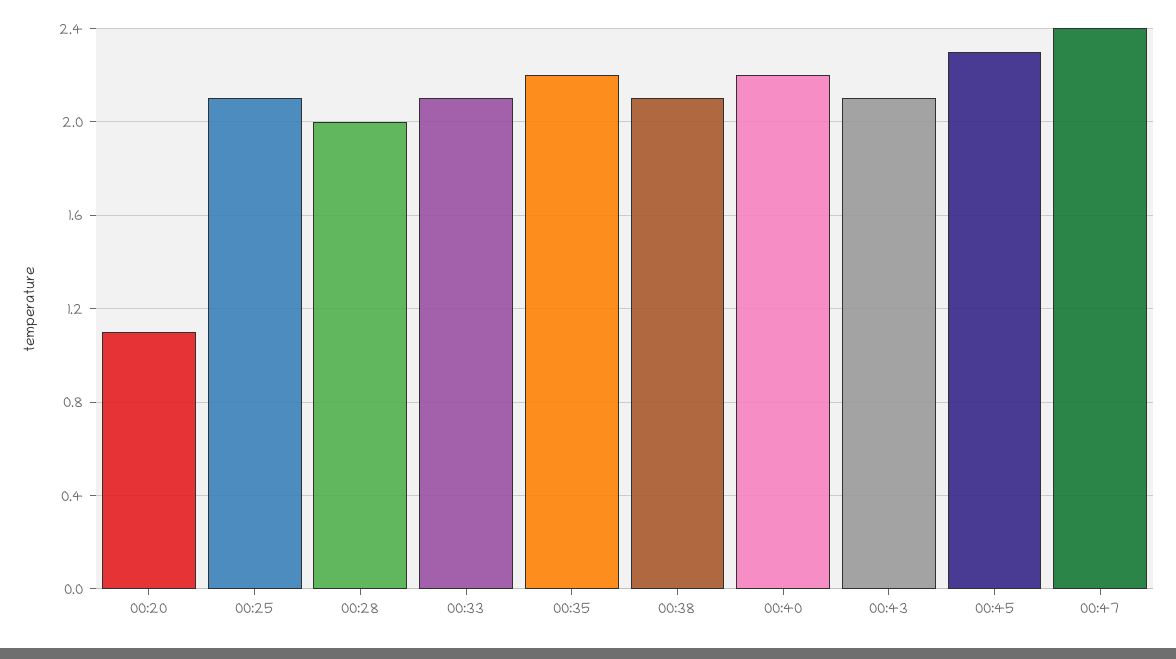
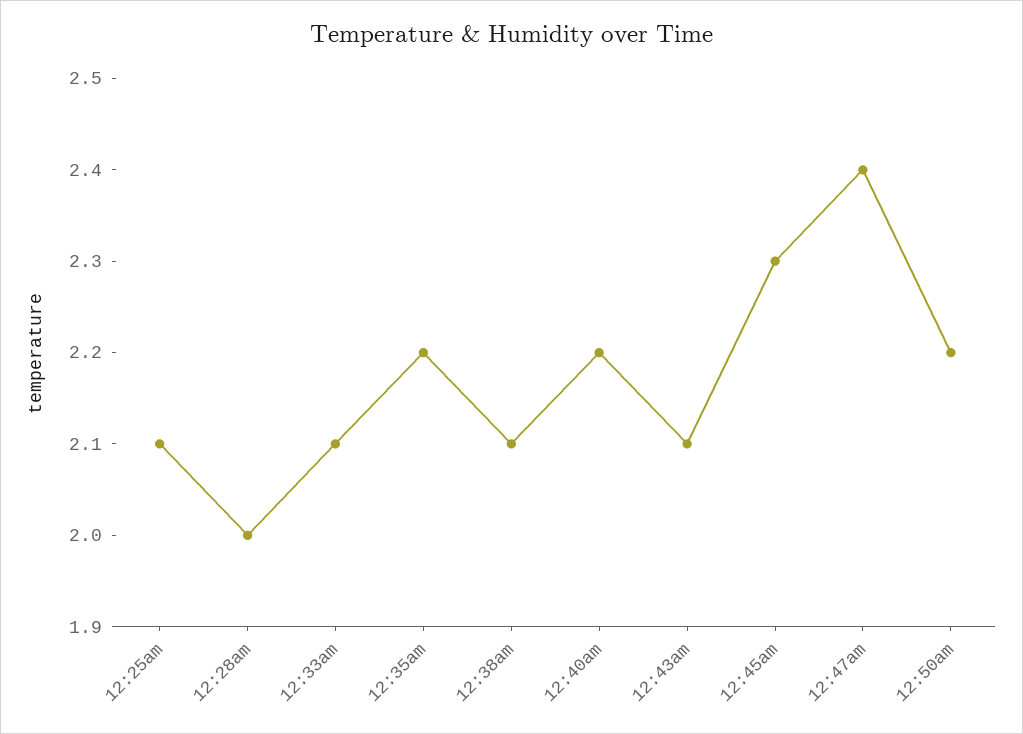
00:20: 1.1 -> none
12:50am: none -> 2.2

